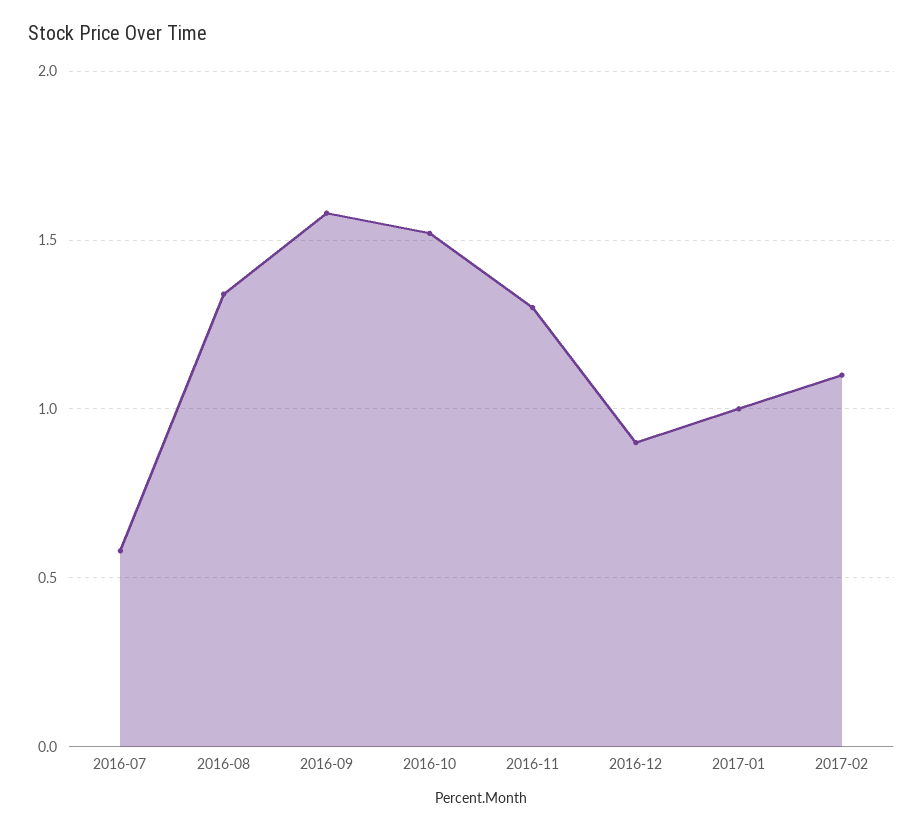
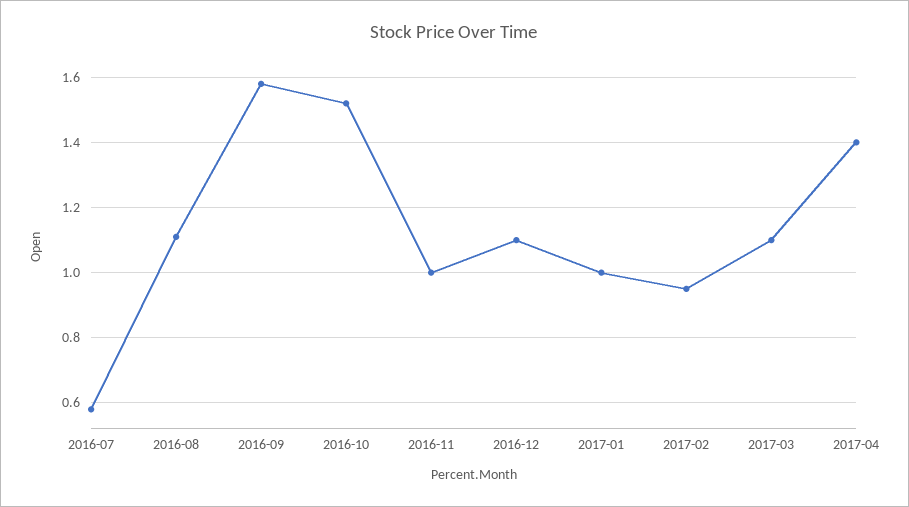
2016-08: 1.35 -> 1.1
2016-11: 1.3 -> 1
2016-12: 0.9 -> 1.1
2017-02: 1.1 -> 0.95
2017-03: none -> 1.1
2017-04: none -> 1.4

